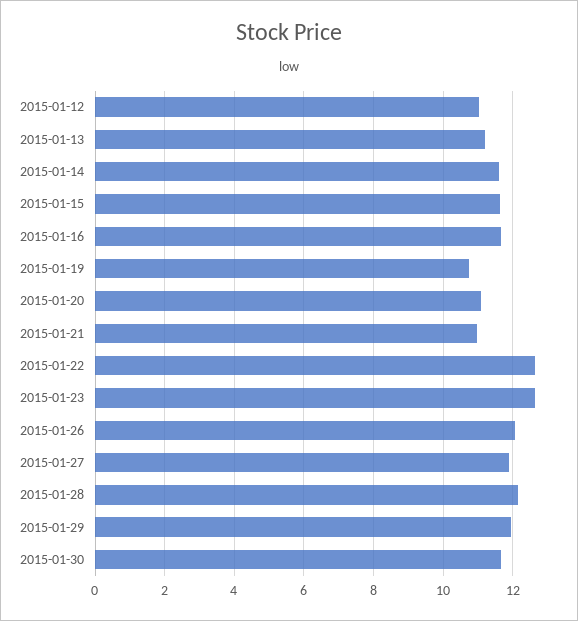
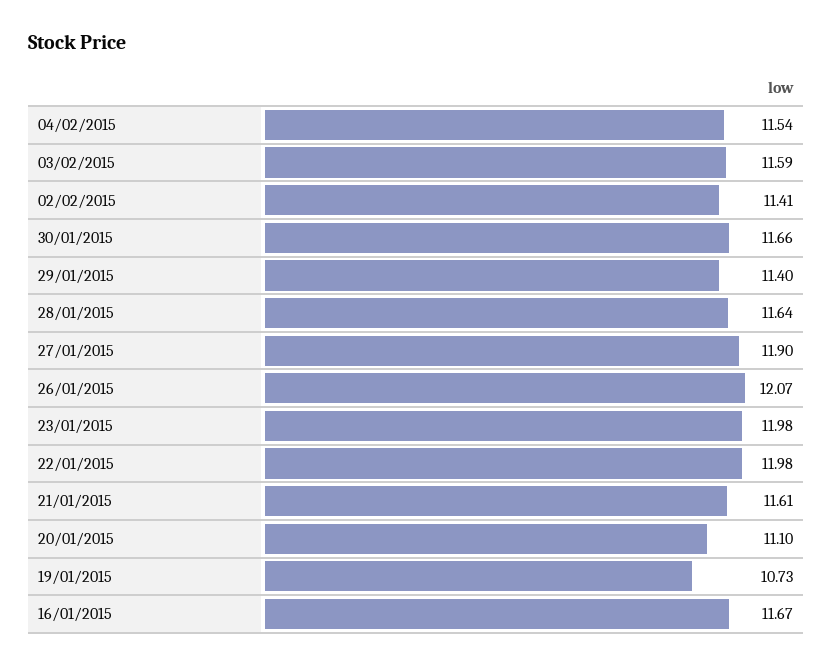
2015-01-12: 11 -> none
2015-01-13: 11.2 -> none
2015-01-14: 11.6 -> none
2015-01-15: 11.6 -> none
2015-01-21: 11 -> 11.61
2015-01-22: 12.6 -> 11.98
2015-01-23: 12.6 -> 11.98
2015-01-28: 12.2 -> 11.64
2015-01-29: 12 -> 11.4
04/02/2015: none -> 11.54
03/02/2015: none -> 11.59
02/02/2015: none -> 11.41

